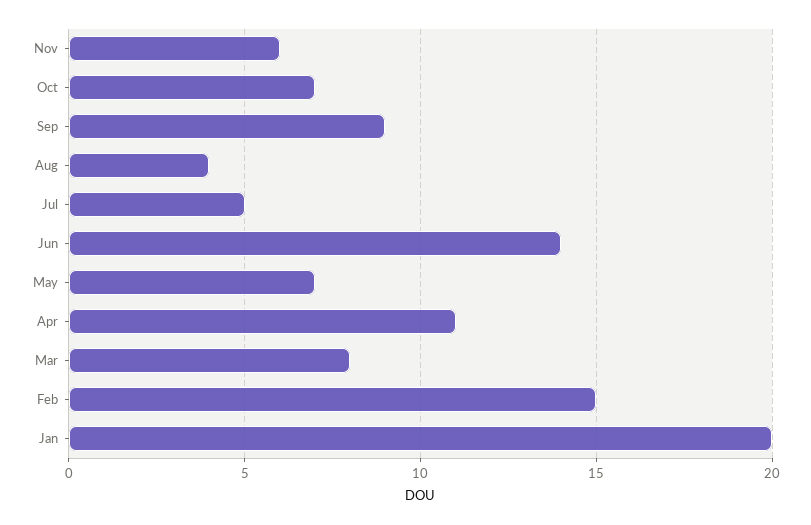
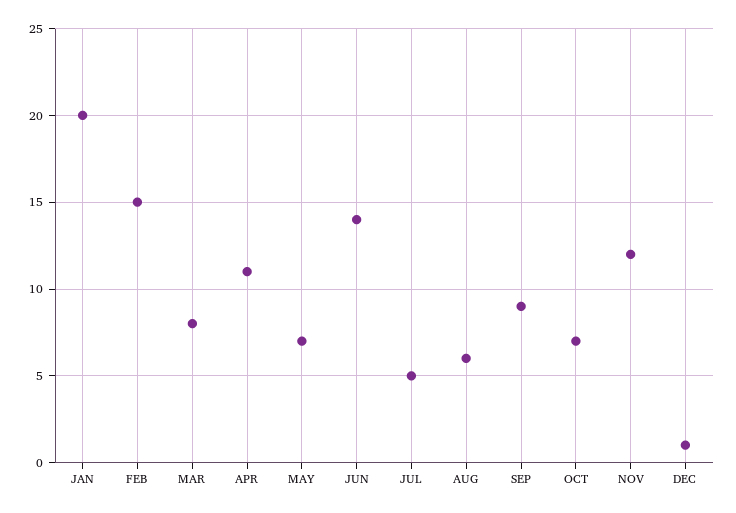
Nov: 6 -> 12
Aug: 4 -> 6
DEC: none -> 1

